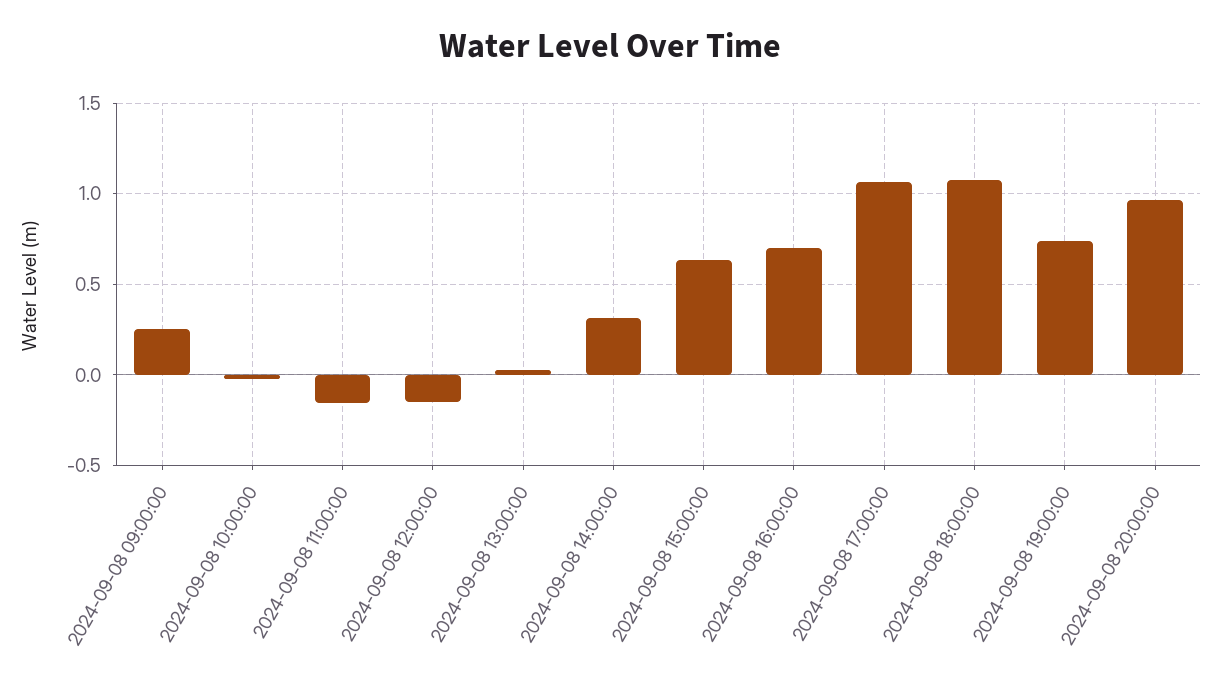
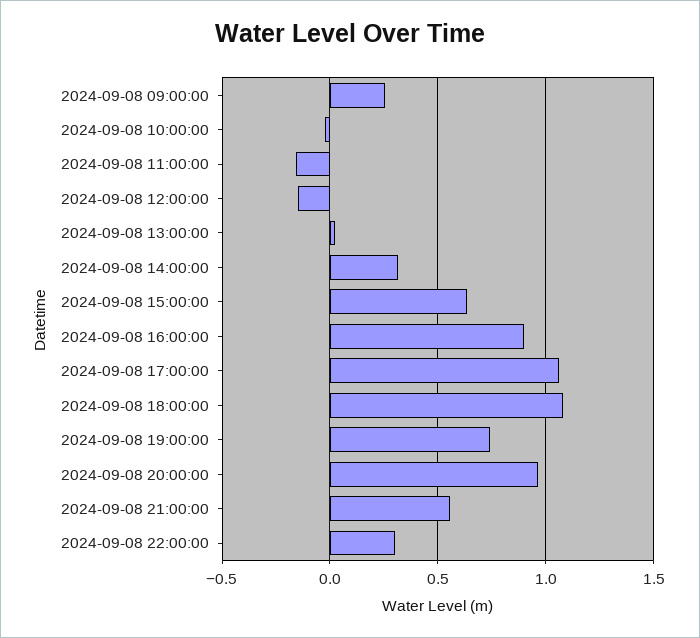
2024-09-08 16:00:00: 0.7 -> 0.9
2024-09-08 21:00:00: none -> 0.55
2024-09-08 22:00:00: none -> 0.3

